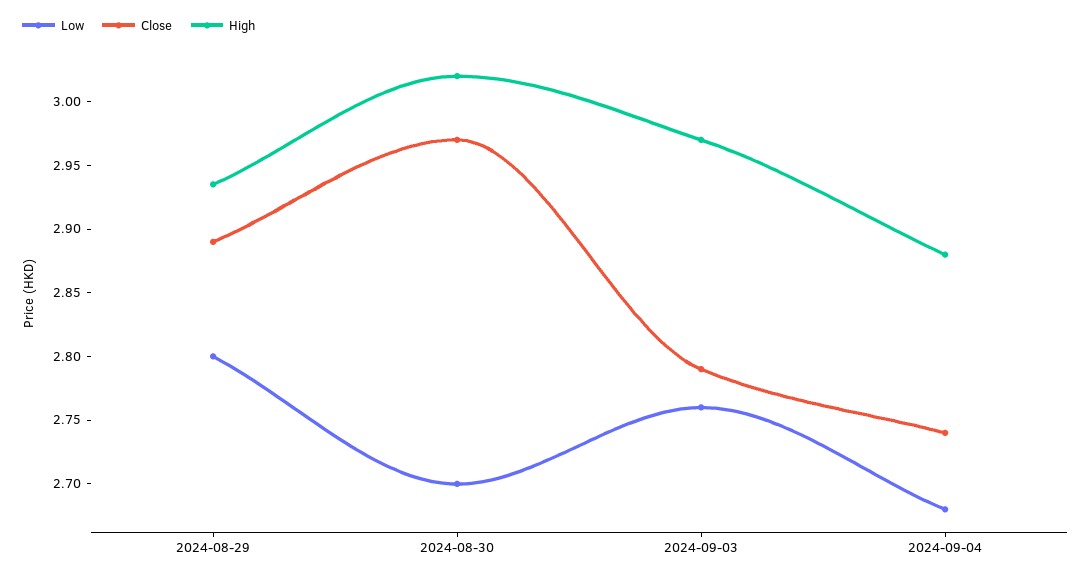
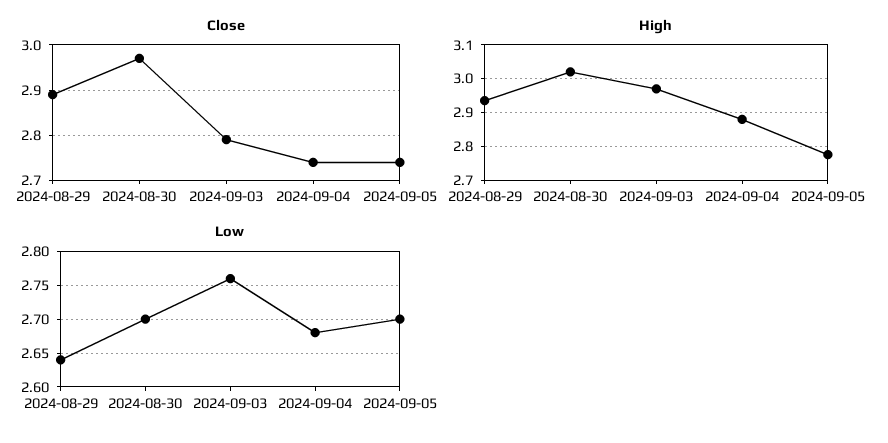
Low, 2024-08-29: 2.8 -> 2.64
Close, 2024-09-05: none -> 2.75
High, 2024-09-05: none -> 2.78
Low, 2024-09-05: none -> 2.7

